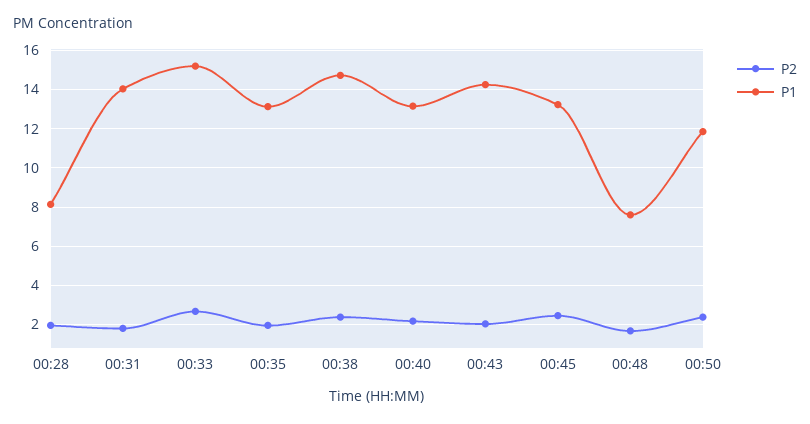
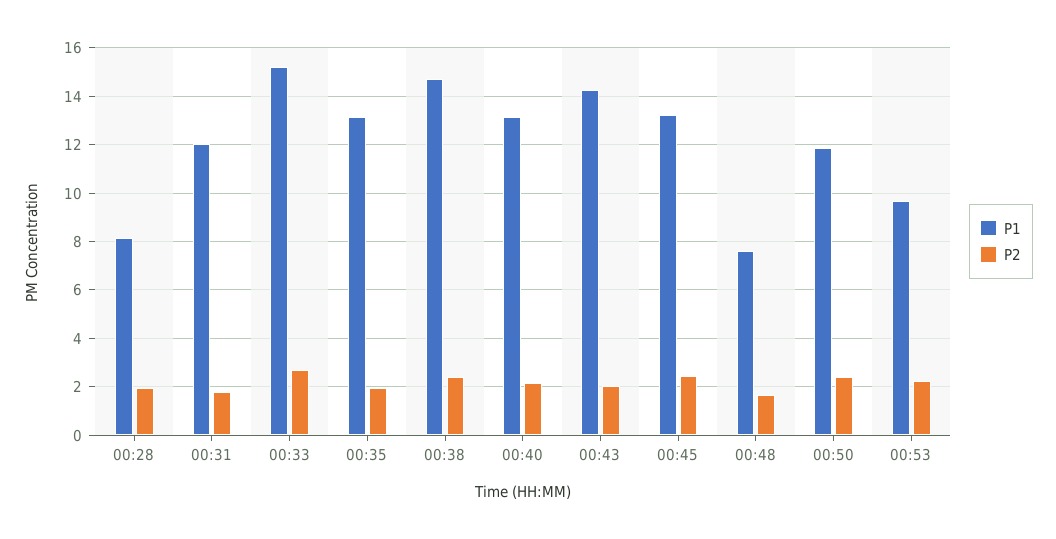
P1, 00:31: 14 -> 12
P1, 00:53: none -> 9.75
P2, 00:53: none -> 2.25

